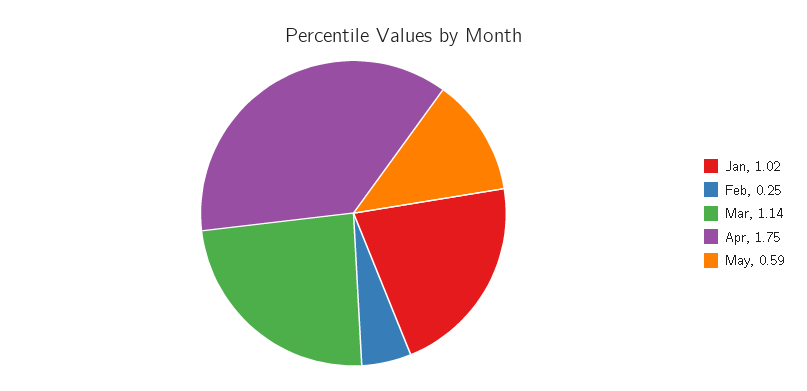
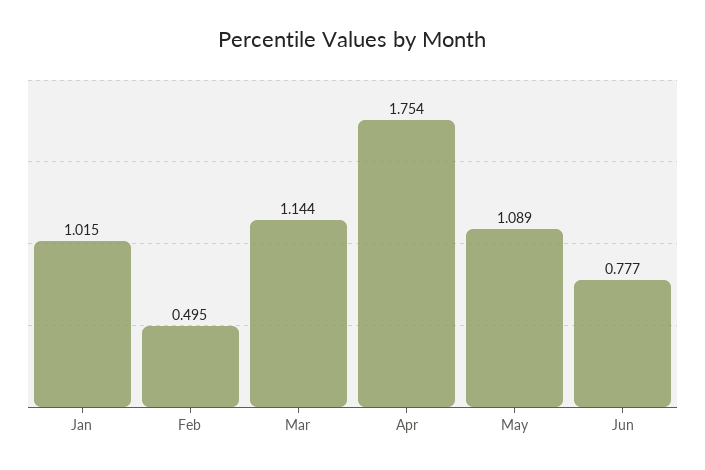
Feb: 0.25 -> 0.495
May: 0.59 -> 1.089
Jun: none -> 0.777

